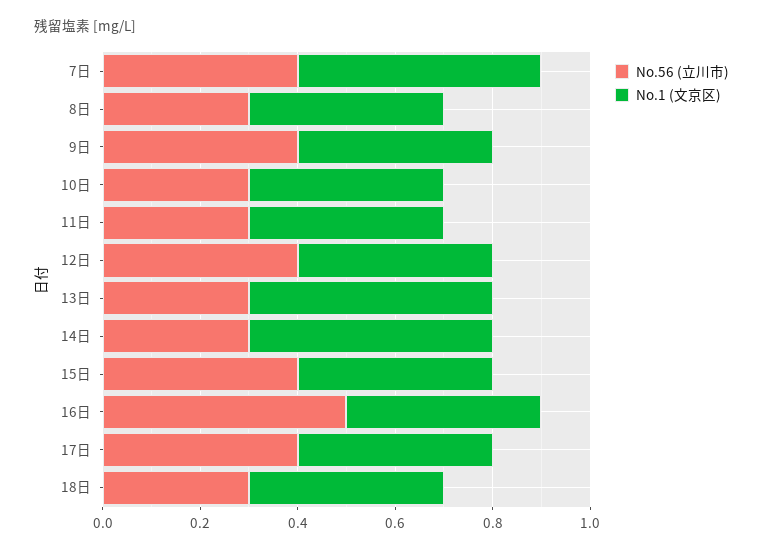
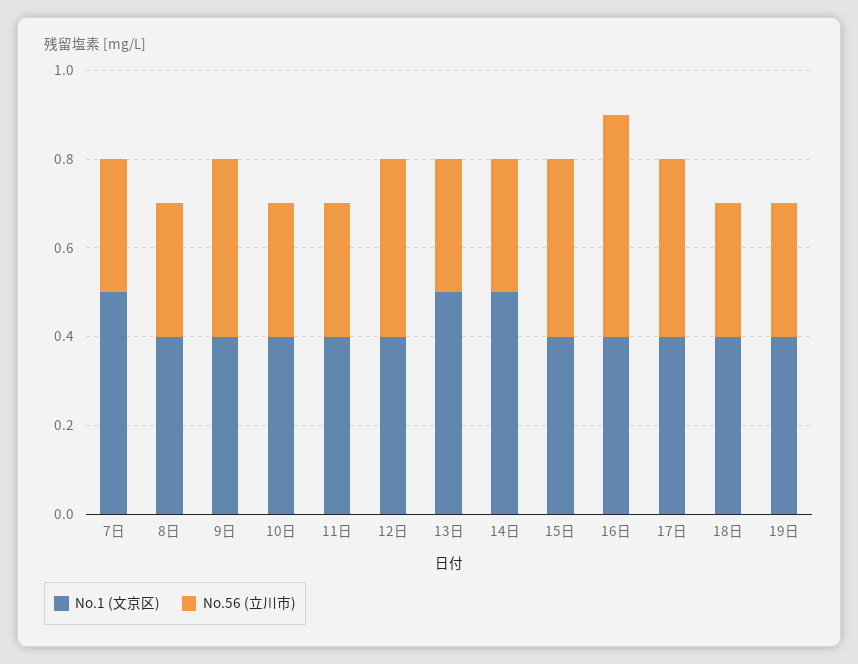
No.56 (立川市), 7日: 0.4 -> 0.3
No.1 (文京区), 19日: none -> 0.4
No.56 (立川市), 19日: none -> 0.3

